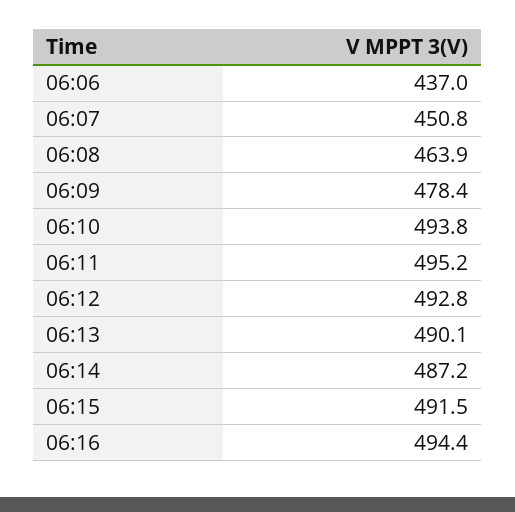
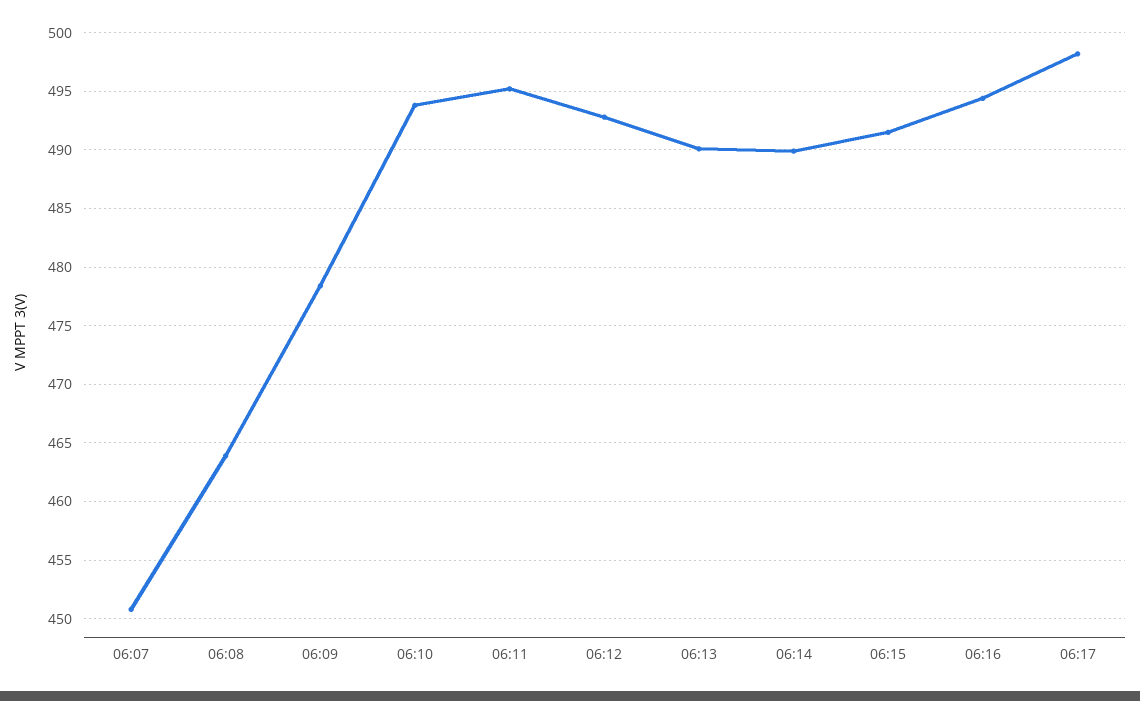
06:06: 437 -> none
06:14: 487.2 -> 490
06:17: none -> 498

